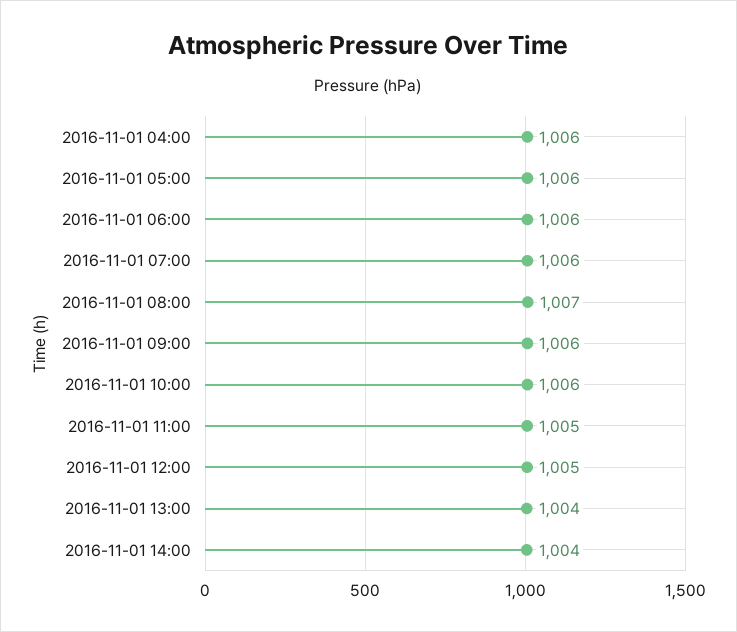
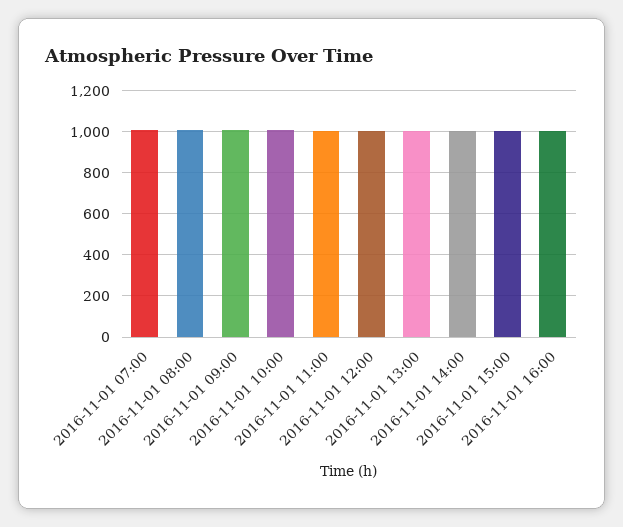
2016-11-01 04:00: 1006 -> none
2016-11-01 05:00: 1006 -> none
2016-11-01 06:00: 1006 -> none
2016-11-01 15:00: none -> 1000
2016-11-01 16:00: none -> 1000

